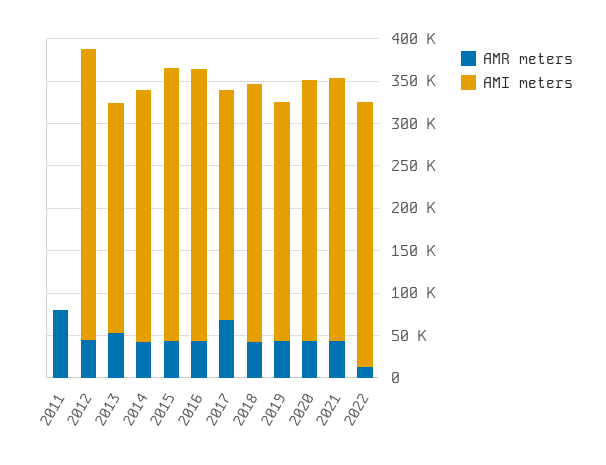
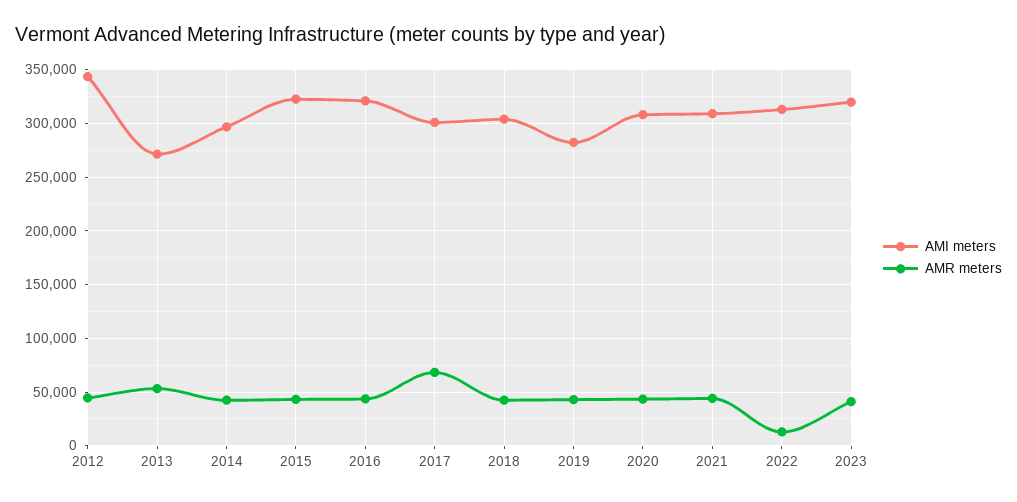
AMR meters, 2011: 80000 -> none
AMI meters, 2011: 0 -> none
AMI meters, 2017: 270000 -> 300000
AMI meters, 2023: none -> 320000
AMR meters, 2023: none -> 40000

